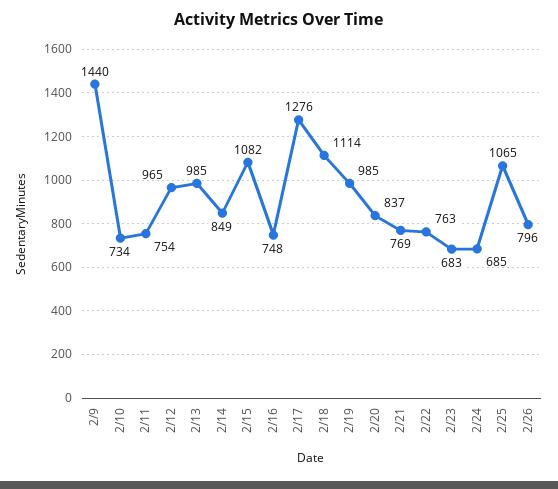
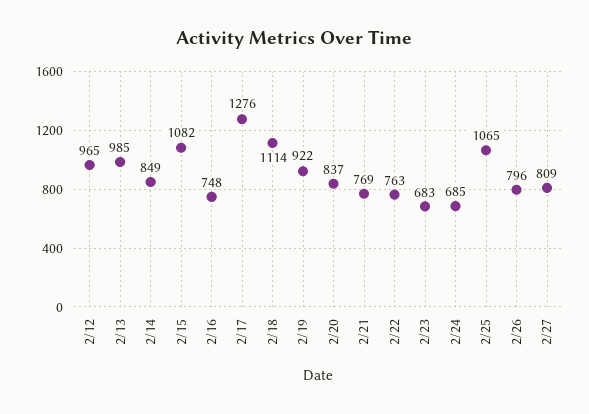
2/9: 1440 -> none
2/10: 734 -> none
2/11: 754 -> none
2/19: 985 -> 922
2/27: none -> 809

